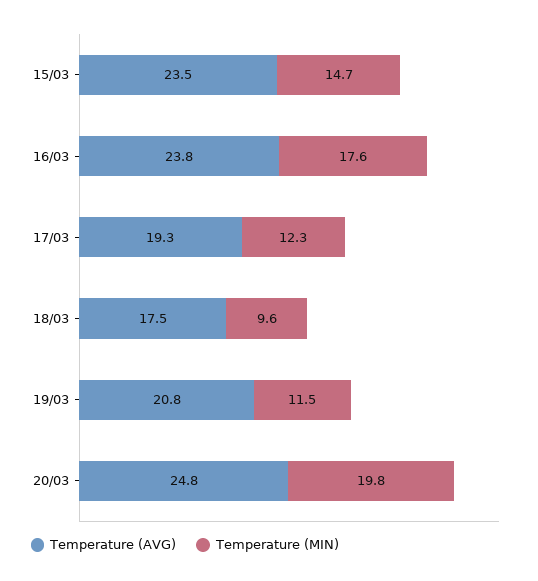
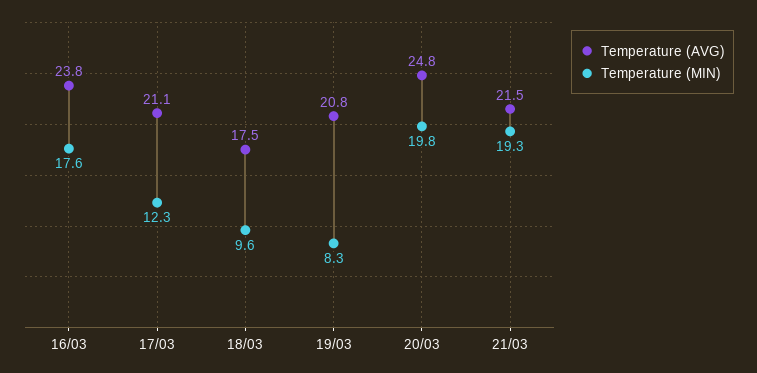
Temperature (AVG), 15/03: 23.5 -> none
Temperature (MIN), 15/03: 14.7 -> none
Temperature (AVG), 17/03: 19.3 -> 21.1
Temperature (MIN), 19/03: 11.5 -> 8.3
Temperature (AVG), 21/03: none -> 21.5
Temperature (MIN), 21/03: none -> 19.3

